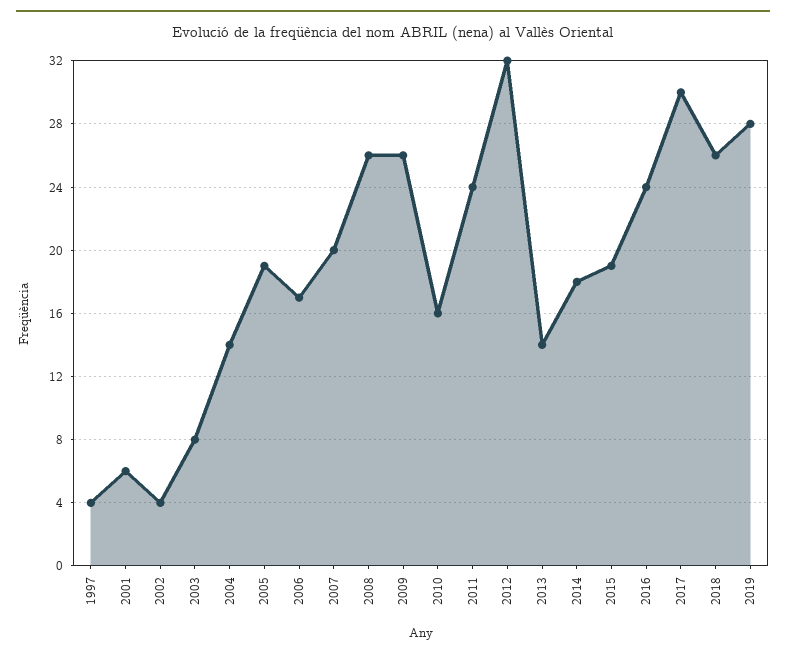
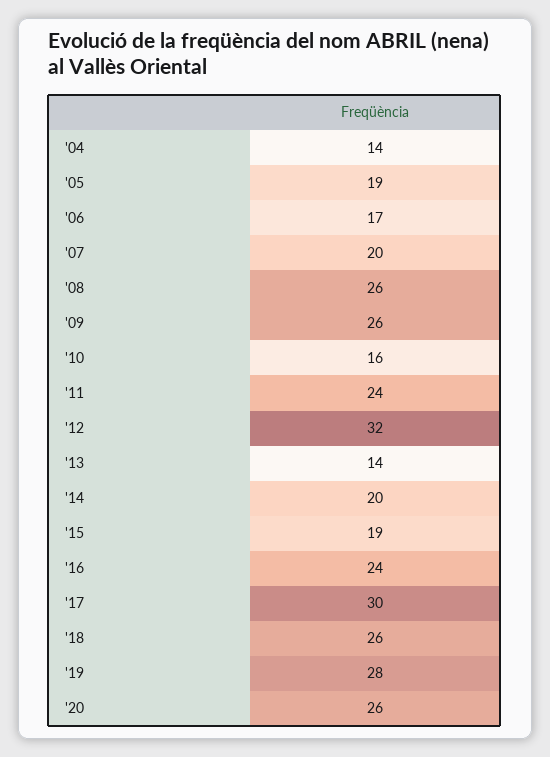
1997: 4 -> none
2001: 6 -> none
2002: 4 -> none
2003: 8 -> none
2014: 18 -> 20
'20: none -> 26

